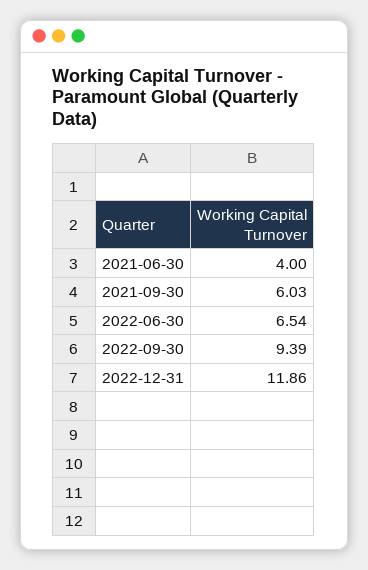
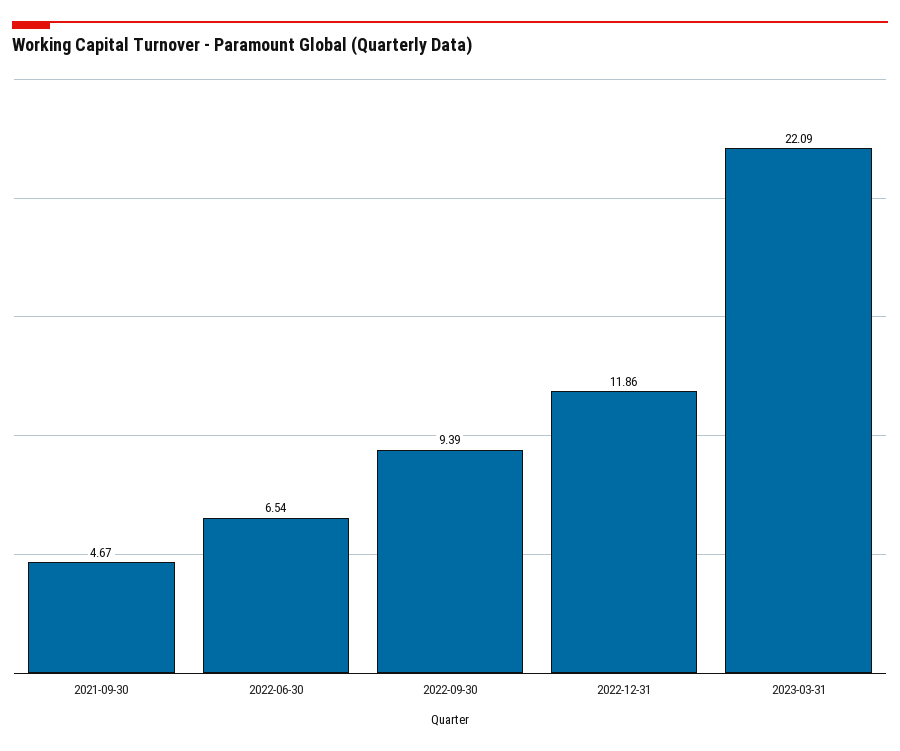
2021-06-30: 4 -> none
2021-09-30: 6.03 -> 4.67
2023-03-31: none -> 22.09

